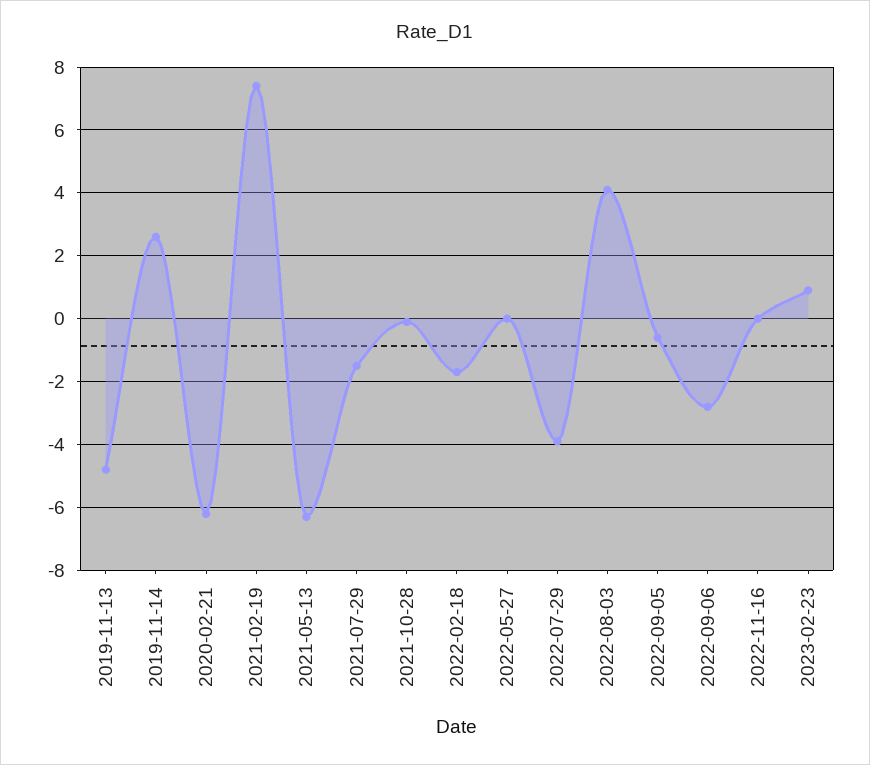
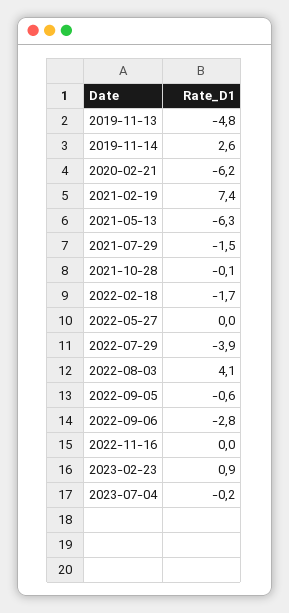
2023-07-04: none -> -0.2

